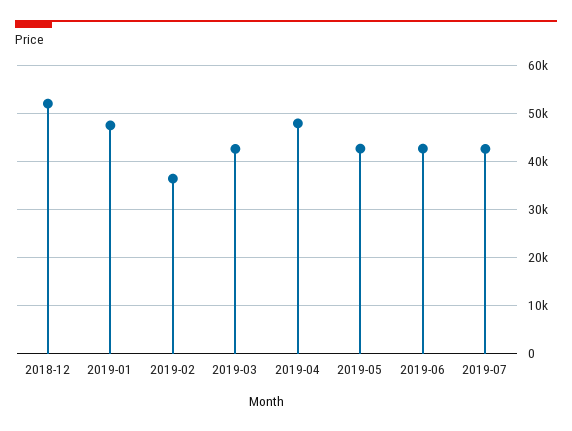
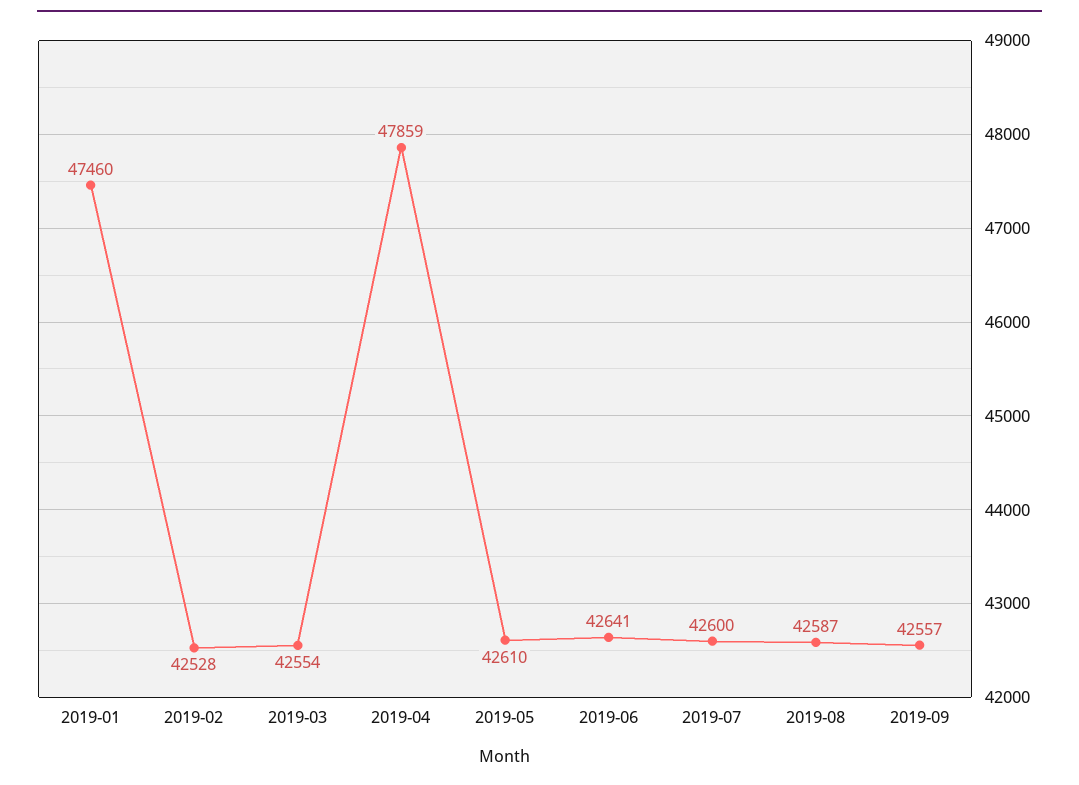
2018-12: 52000 -> none
2019-02: 36000 -> 42528
2019-08: none -> 42587
2019-09: none -> 42557

